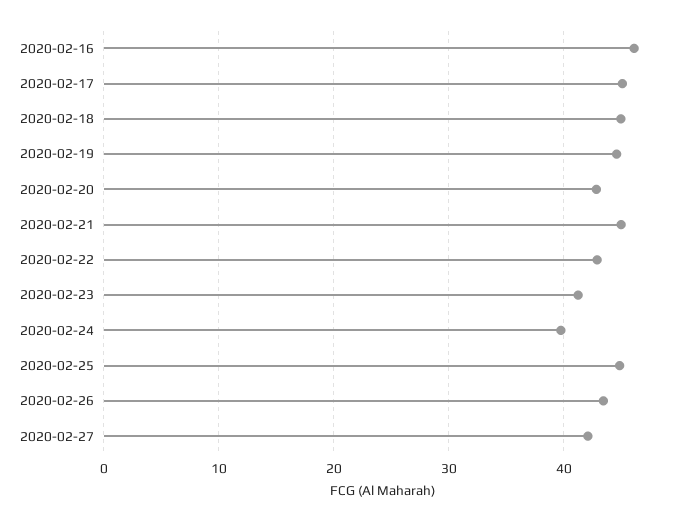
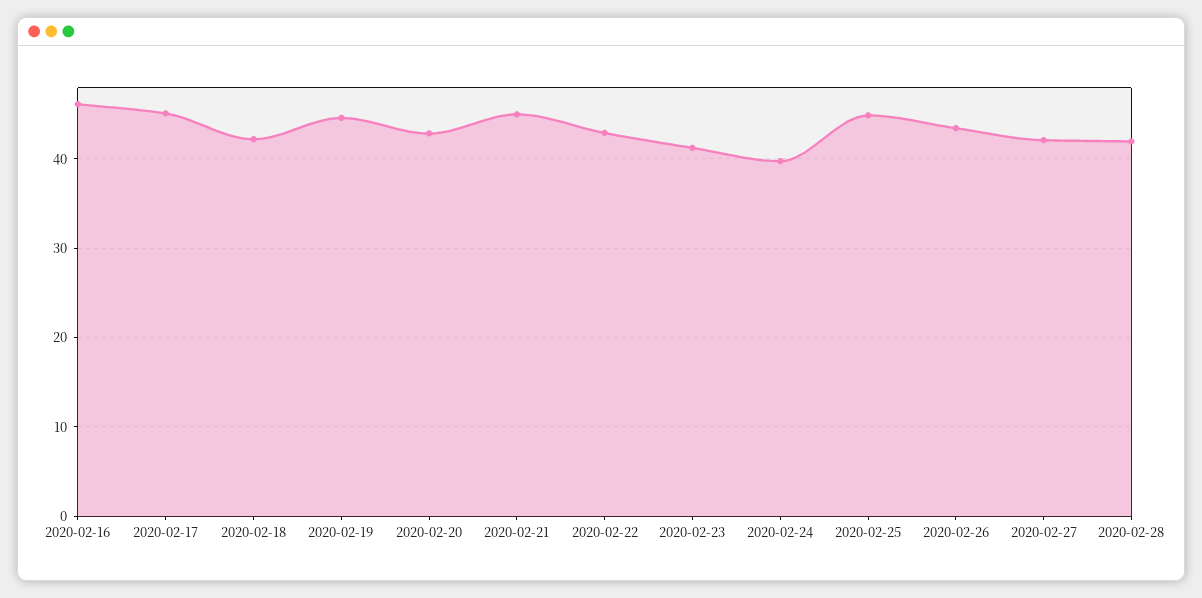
2020-02-18: 45 -> 42
2020-02-28: none -> 42

